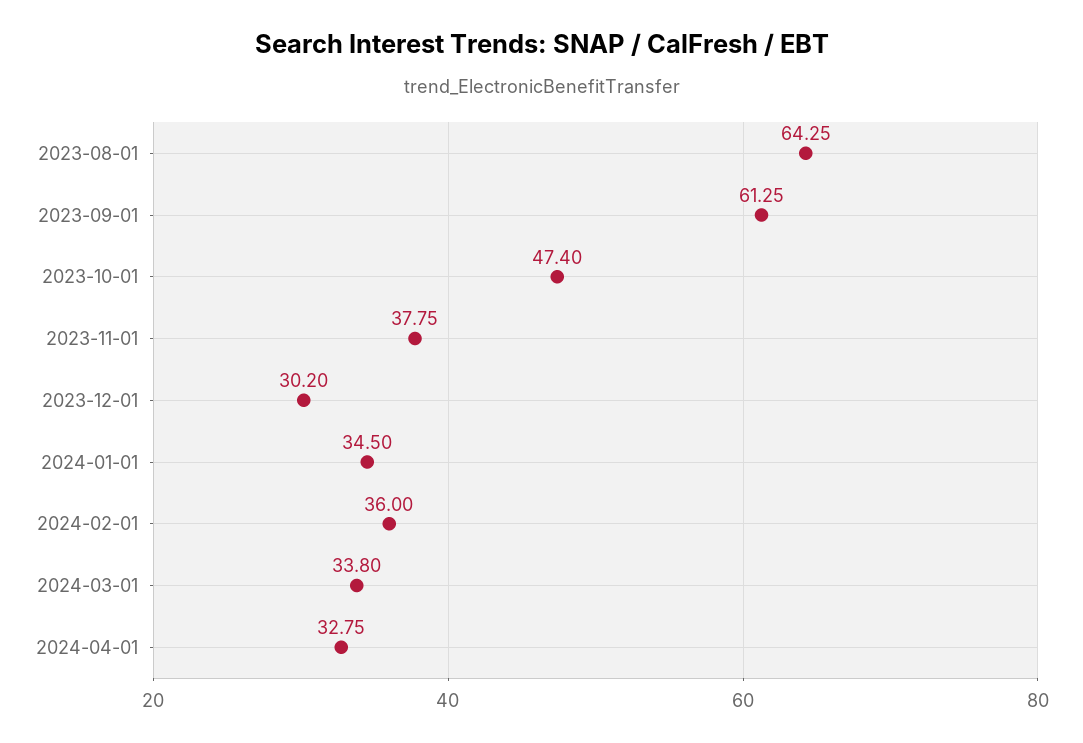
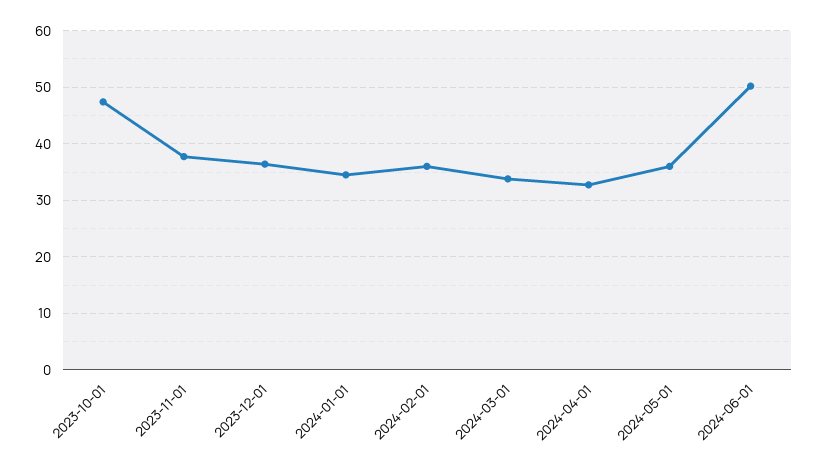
2023-08-01: 64.25 -> none
2023-09-01: 61.25 -> none
2023-12-01: 30.2 -> 36
2024-05-01: none -> 36
2024-06-01: none -> 50

